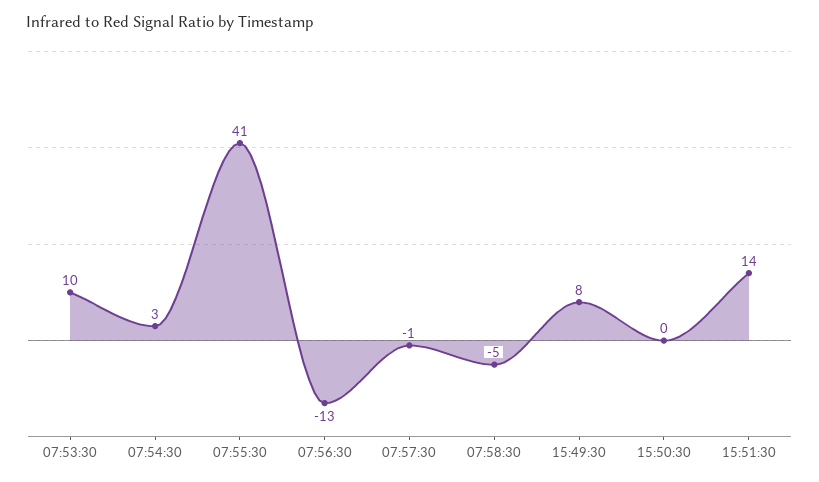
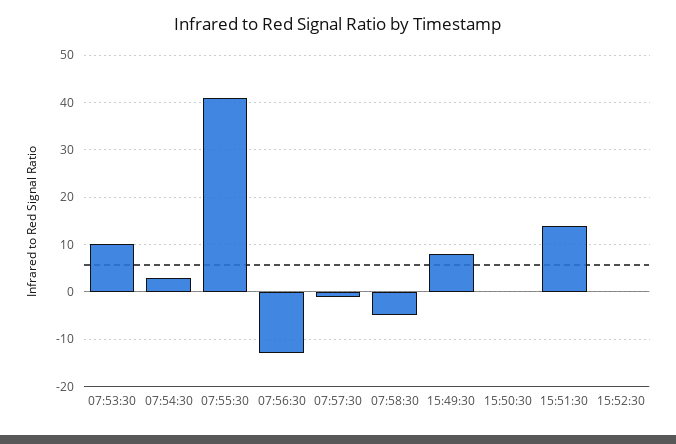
15:52:30: none -> 0

